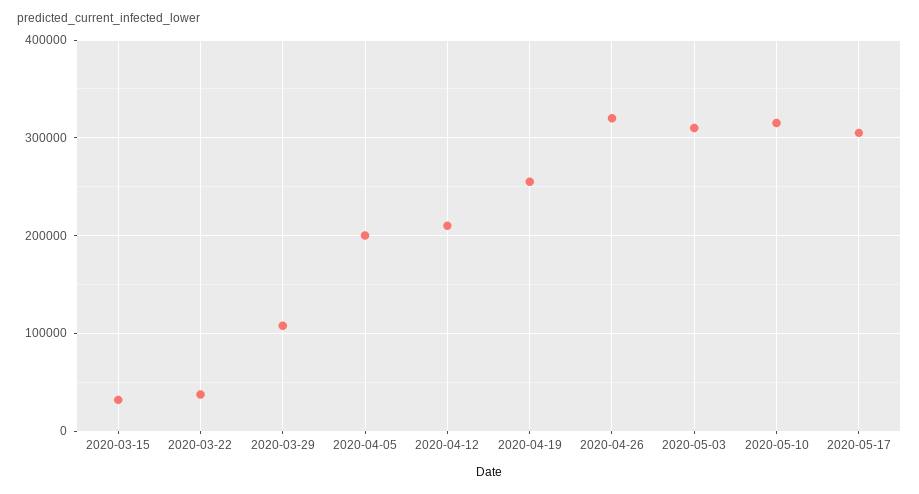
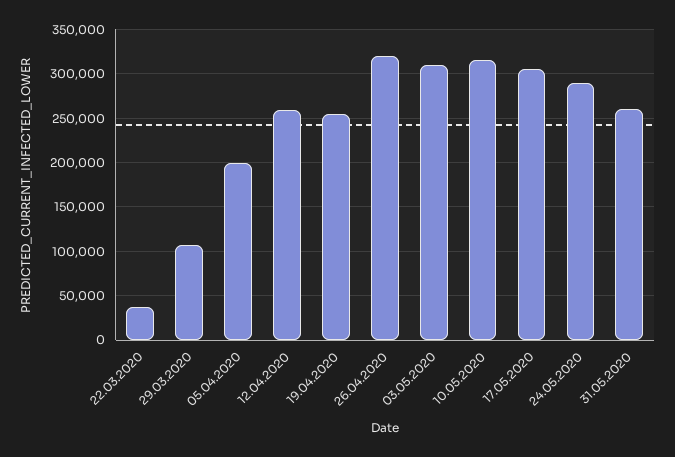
2020-03-15: 30000 -> none
2020-04-12: 210000 -> 260000
24.05.2020: none -> 290000
31.05.2020: none -> 260000

